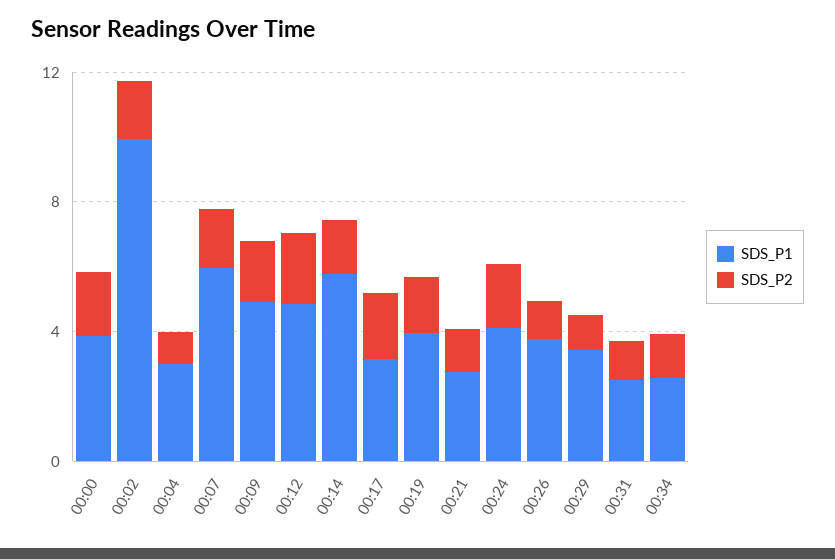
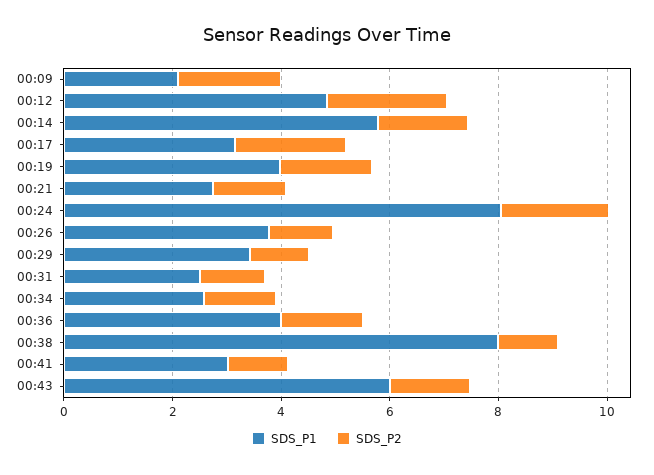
SDS_P1, 00:00: 4 -> none
SDS_P2, 00:00: 2 -> none
SDS_P1, 00:02: 10 -> none
SDS_P2, 00:02: 2 -> none
SDS_P1, 00:04: 3 -> none
SDS_P2, 00:04: 1 -> none
SDS_P1, 00:07: 6 -> none
SDS_P2, 00:07: 2 -> none
SDS_P1, 00:09: 5 -> 2
SDS_P1, 00:24: 4 -> 8
SDS_P1, 00:36: none -> 4
SDS_P2, 00:36: none -> 1.5
SDS_P1, 00:38: none -> 8
SDS_P2, 00:38: none -> 1
SDS_P1, 00:41: none -> 3
SDS_P2, 00:41: none -> 1
SDS_P1, 00:43: none -> 6
SDS_P2, 00:43: none -> 1.5

